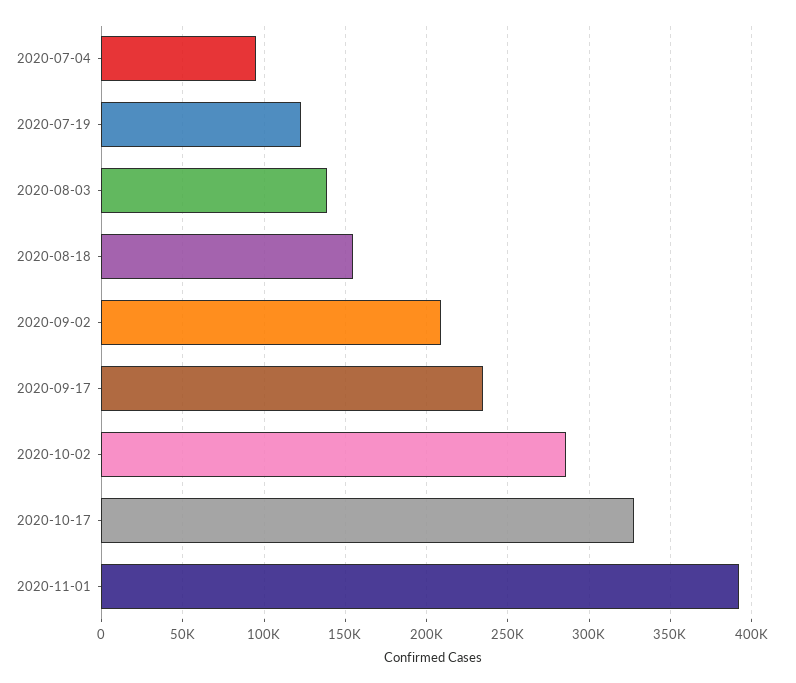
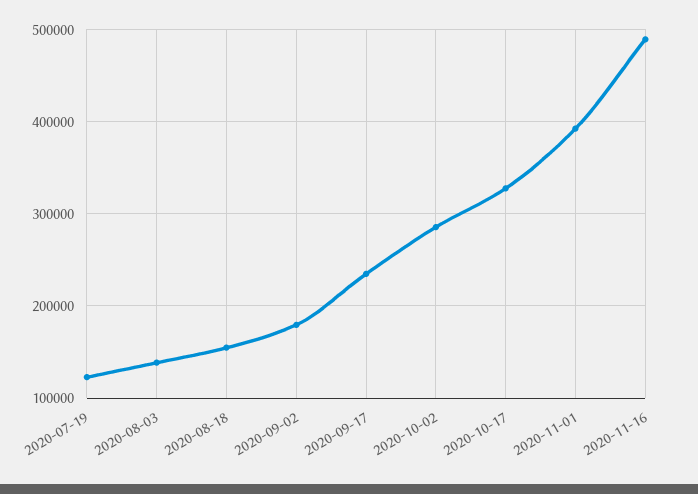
2020-07-04: 95000 -> none
2020-09-02: 210000 -> 180000
2020-11-16: none -> 490000

